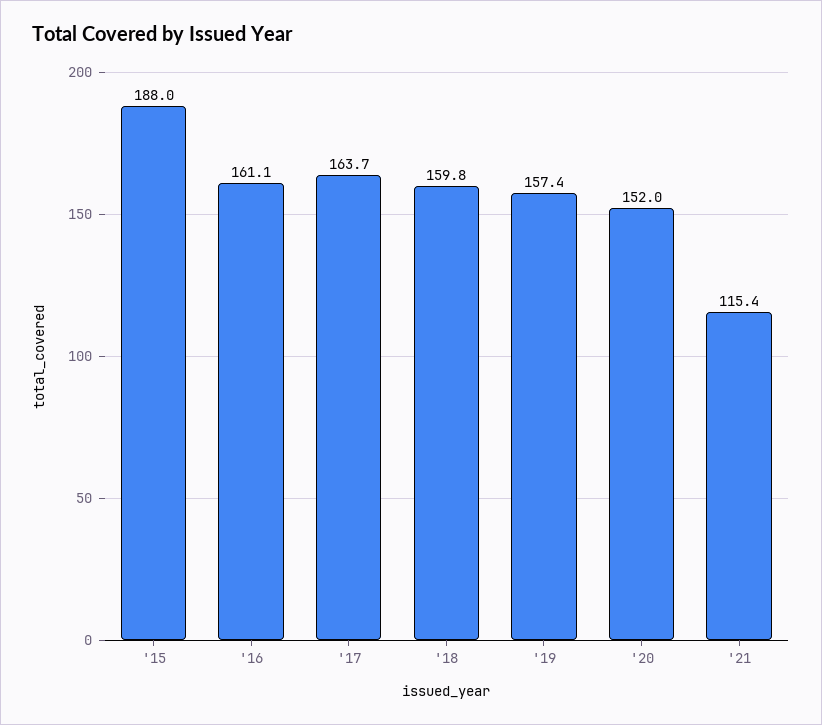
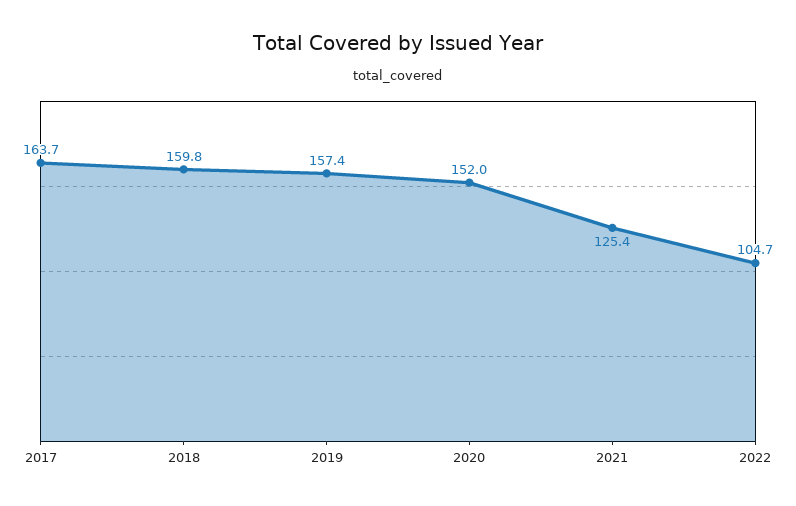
'15: 188 -> none
'16: 161.1 -> none
'21: 115.4 -> 125.4
2022: none -> 104.7

